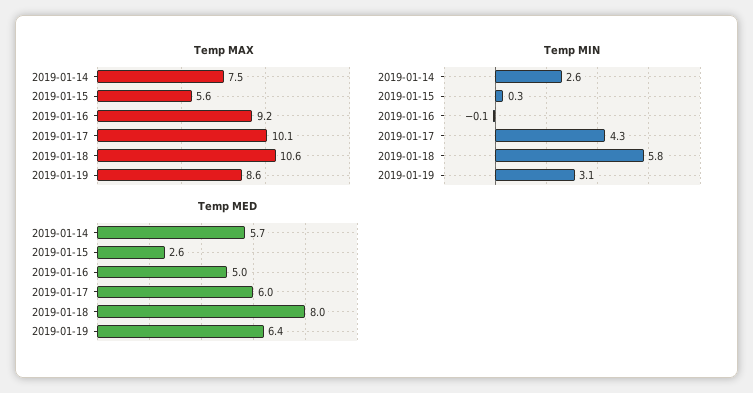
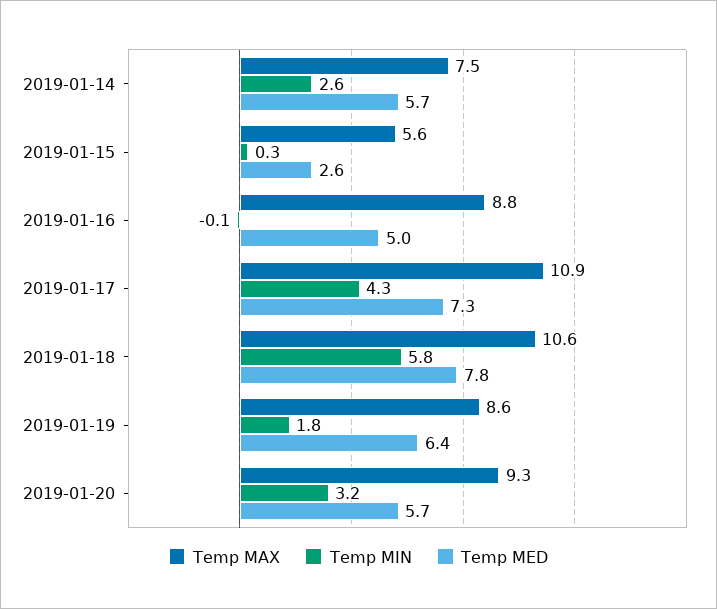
Temp MAX, 2019-01-16: 9.2 -> 8.8
Temp MAX, 2019-01-17: 10.1 -> 10.9
Temp MIN, 2019-01-19: 3.1 -> 1.8
Temp MED, 2019-01-17: 6 -> 7.3
Temp MED, 2019-01-18: 8 -> 7.8
Temp MAX, 2019-01-20: none -> 9.3
Temp MIN, 2019-01-20: none -> 3.2
Temp MED, 2019-01-20: none -> 5.7

